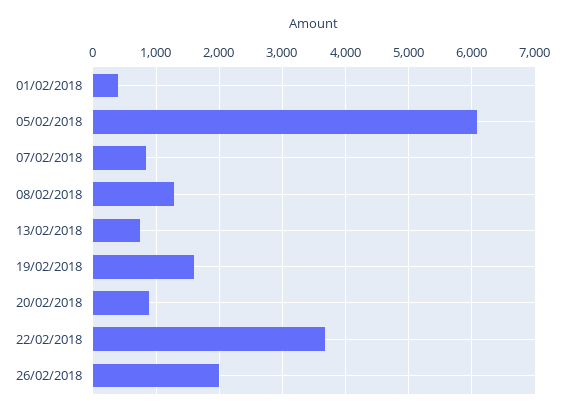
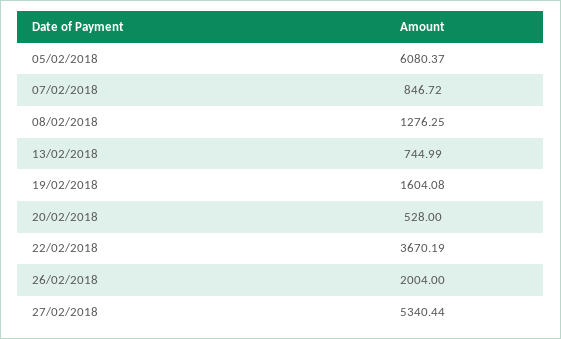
01/02/2018: 400 -> none
20/02/2018: 900 -> 528
27/02/2018: none -> 5340.44

